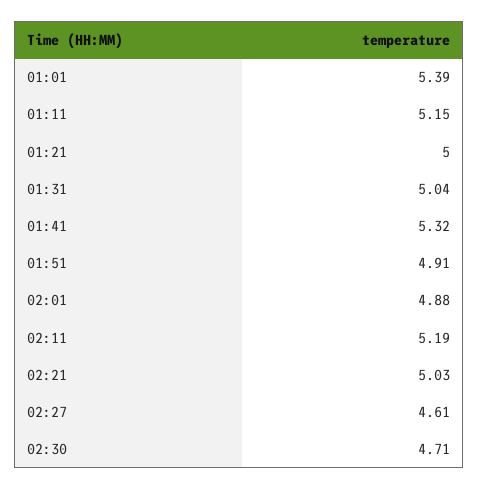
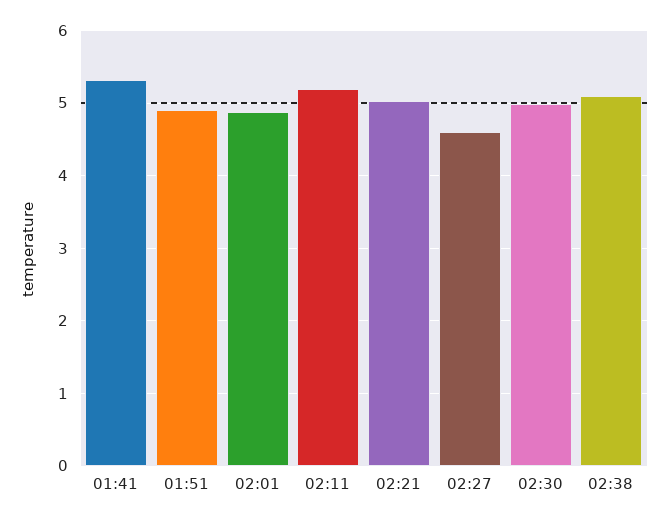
01:01: 5.39 -> none
01:11: 5.15 -> none
01:21: 5 -> none
01:31: 5.04 -> none
02:30: 4.71 -> 5
02:38: none -> 5.1

